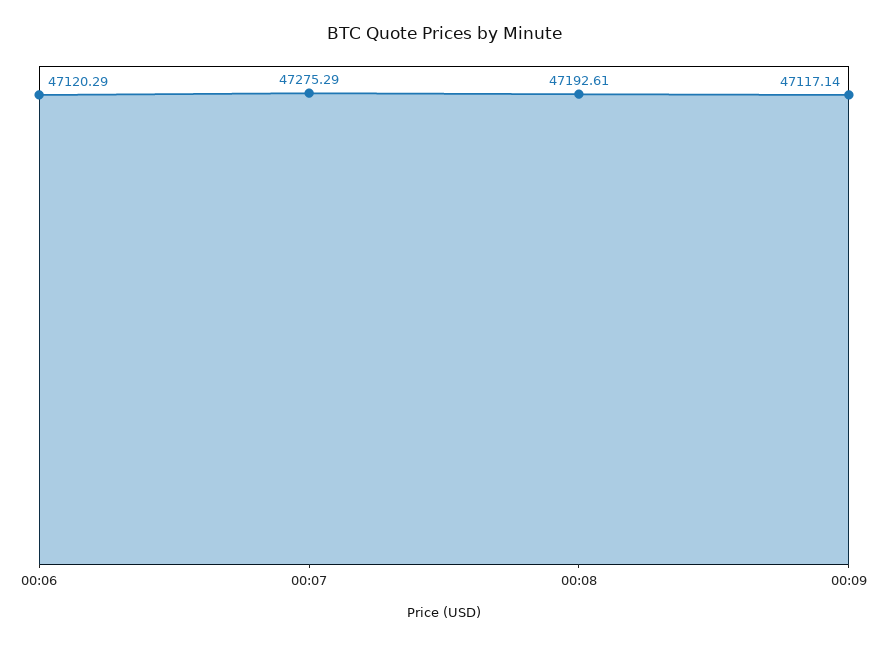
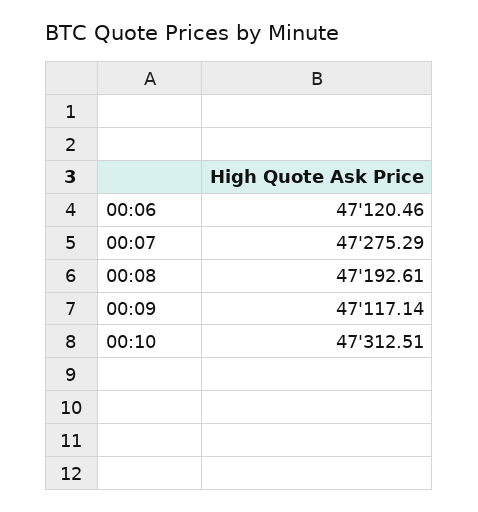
00:06: 47120.29 -> 47120.46
00:10: none -> 47312.51

